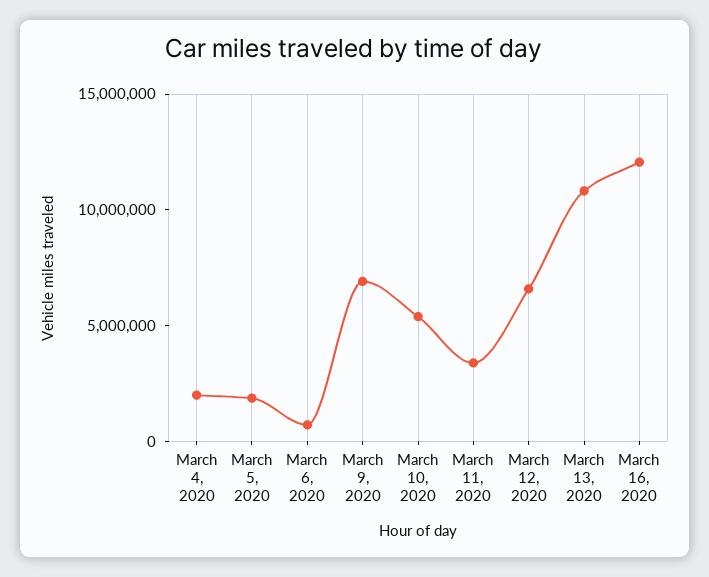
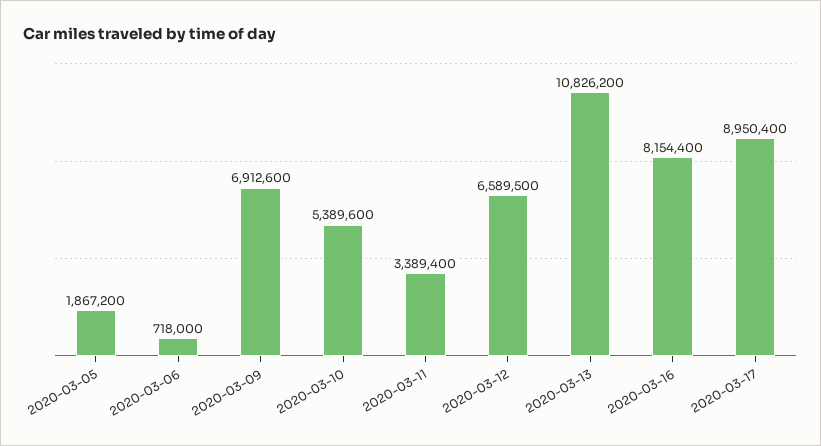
March 4, 2020: 2000000 -> none
March 16, 2020: 12000000 -> 8154400
2020-03-17: none -> 8950400

